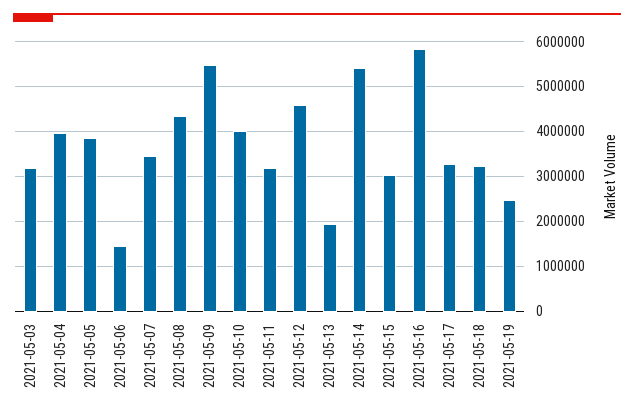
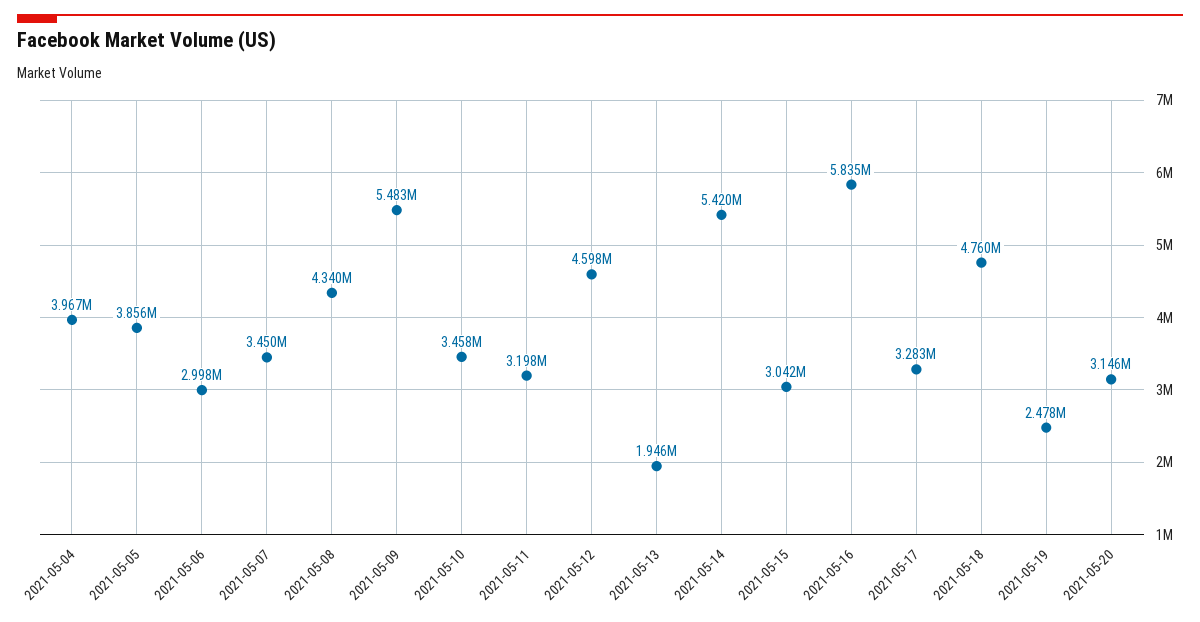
2021-05-03: 3200000 -> none
2021-05-06: 1400000 -> 2998000
2021-05-10: 4000000 -> 3458000
2021-05-18: 3200000 -> 4760000
2021-05-20: none -> 3146000

